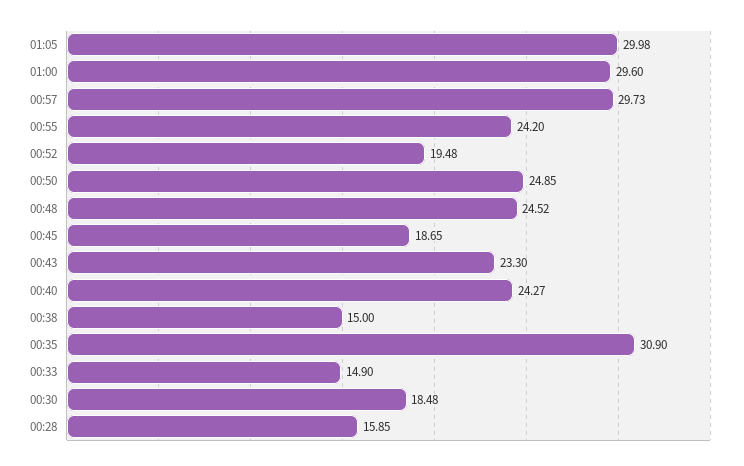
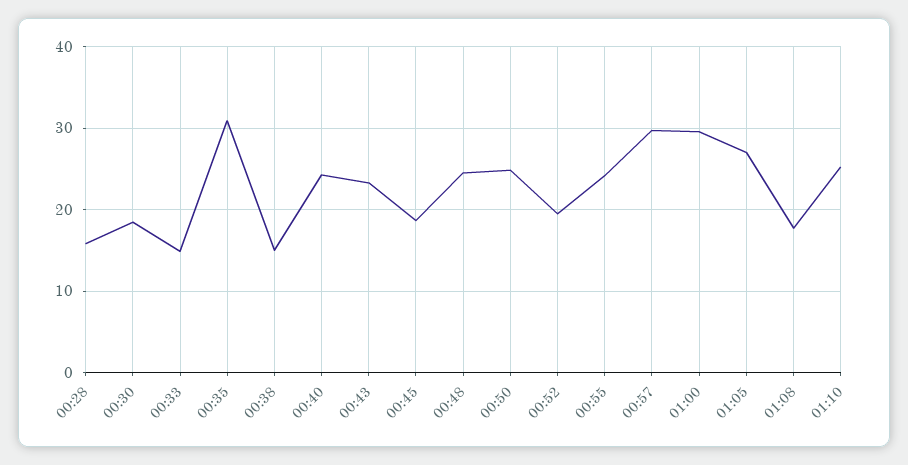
01:05: 29.98 -> 27
01:08: none -> 18
01:10: none -> 25

